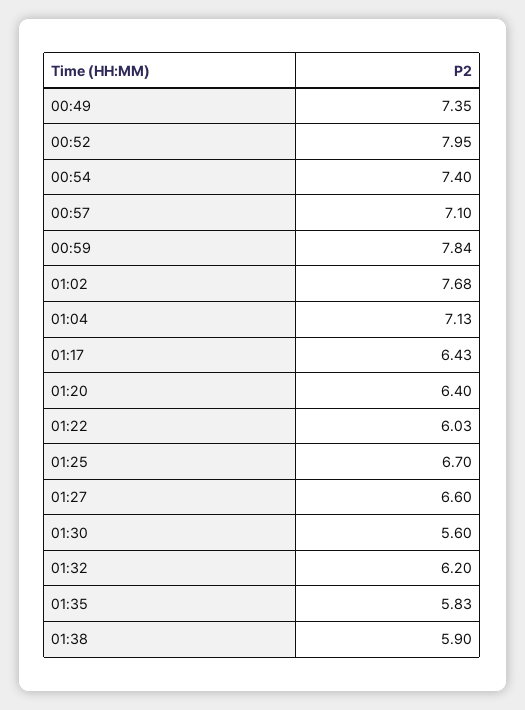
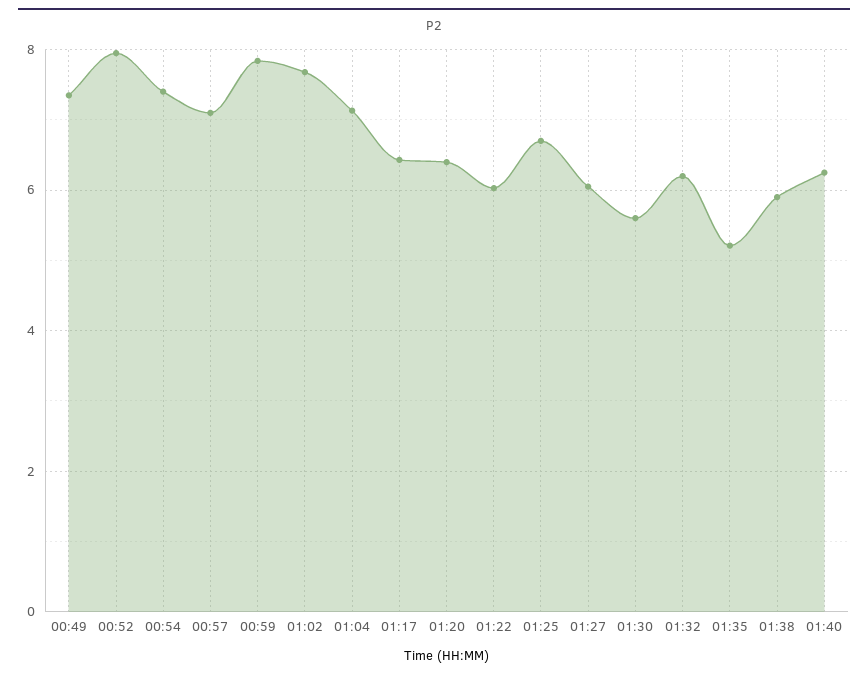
01:27: 6.6 -> 6
01:35: 5.83 -> 5.2
01:40: none -> 6.2

